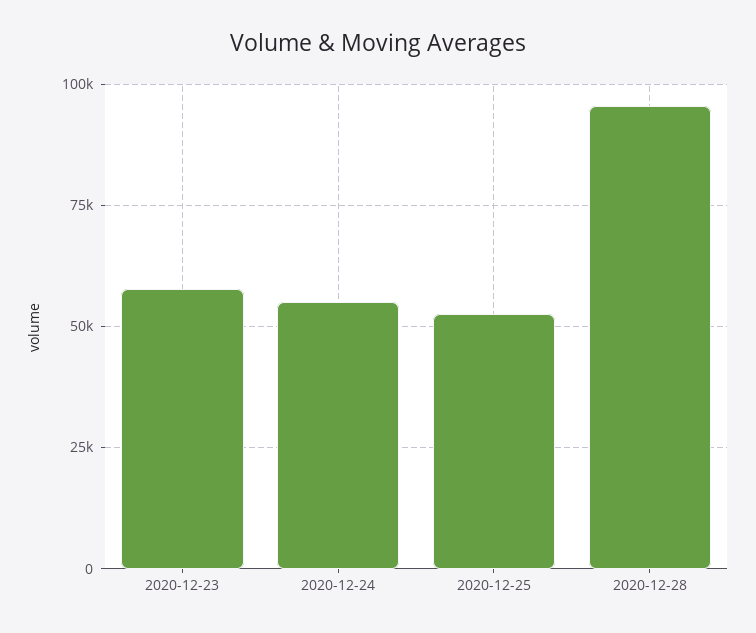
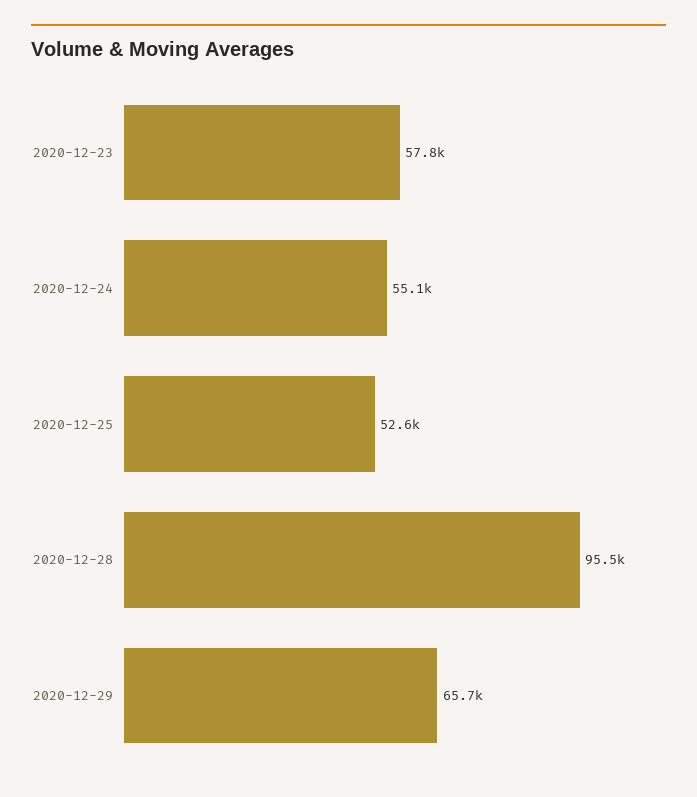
2020-12-29: none -> 65700

